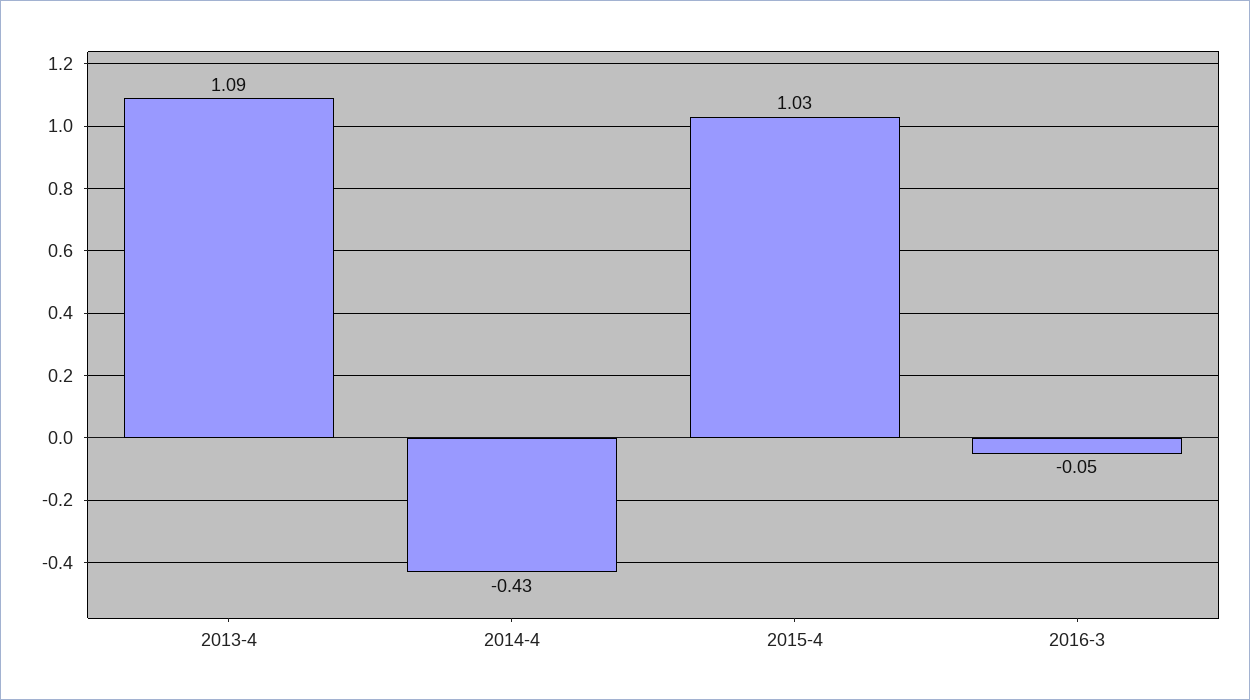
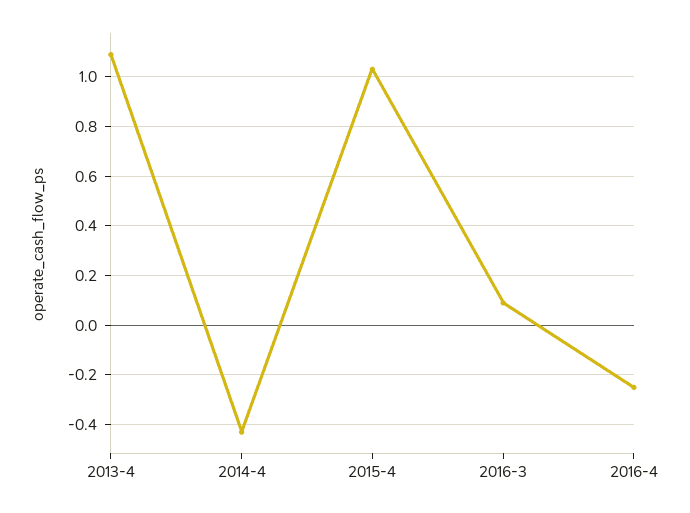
2016-3: -0.05 -> 0.1
2016-4: none -> -0.25

